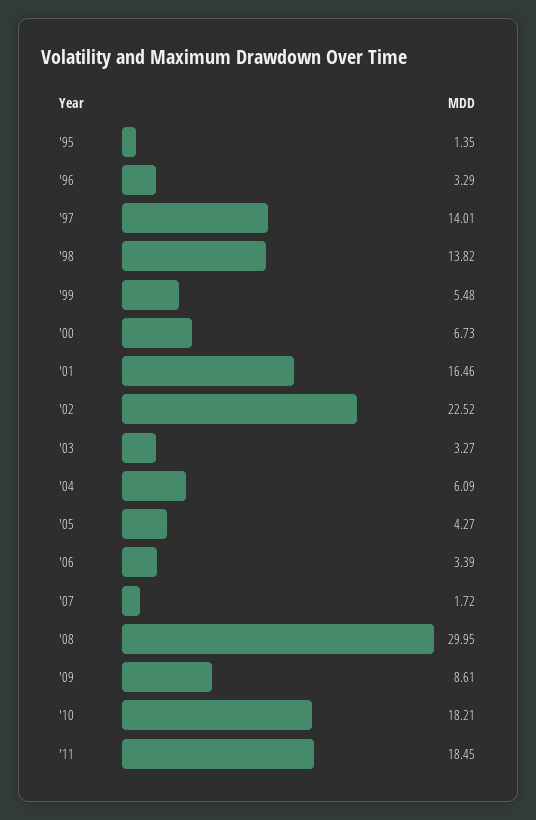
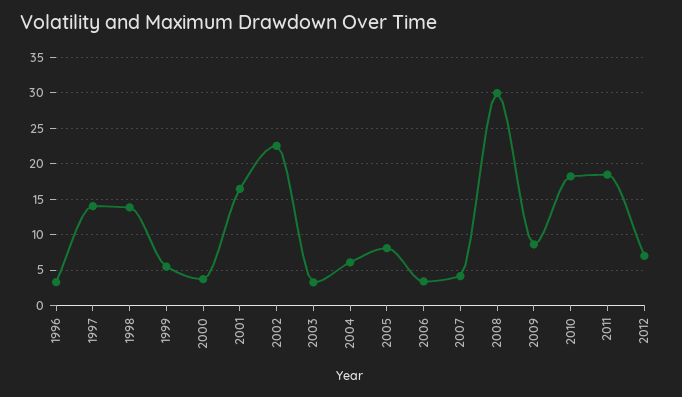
'95: 1.35 -> none
'00: 6.73 -> 4
'05: 4.27 -> 8
'07: 1.72 -> 4
2012: none -> 7

